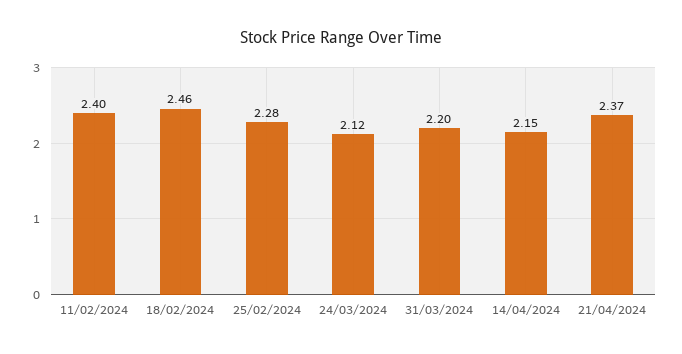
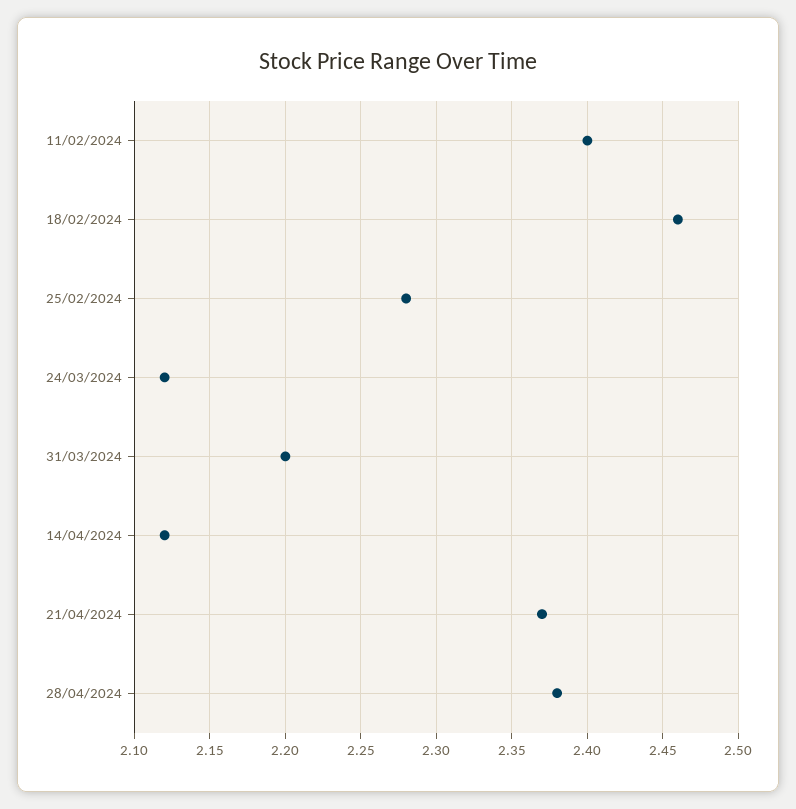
14/04/2024: 2.15 -> 2.12
28/04/2024: none -> 2.38

